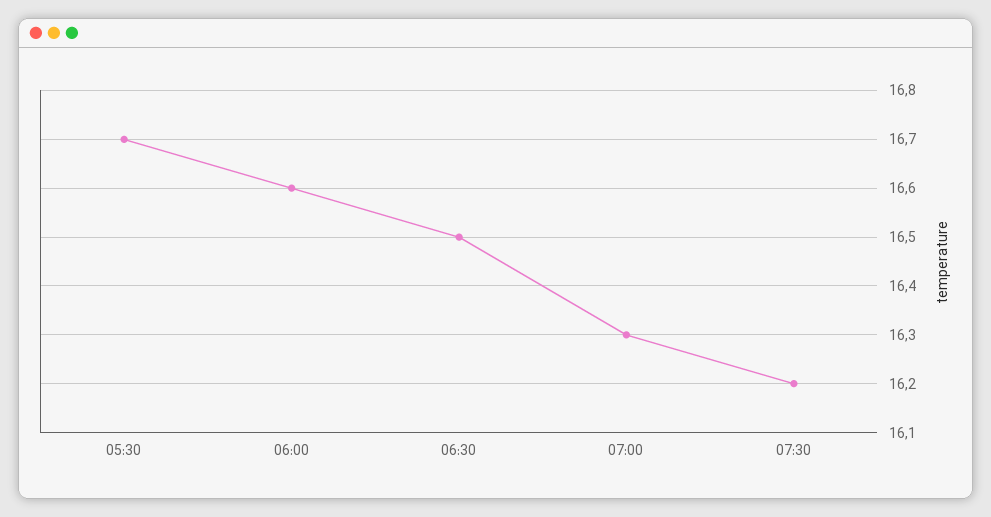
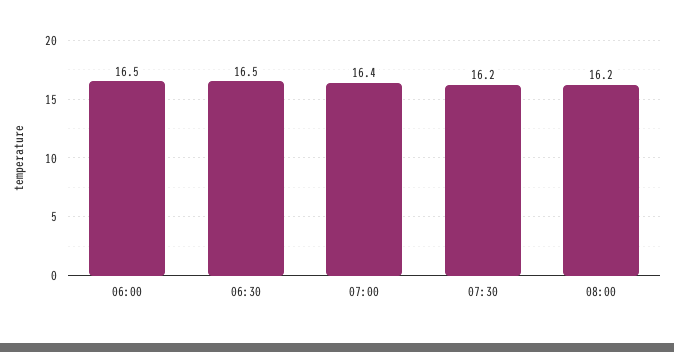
05:30: 16.7 -> none
06:00: 16.6 -> 16.5
07:00: 16.3 -> 16.4
08:00: none -> 16.2

